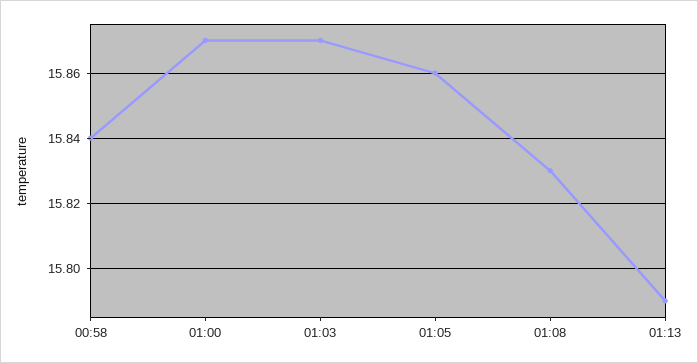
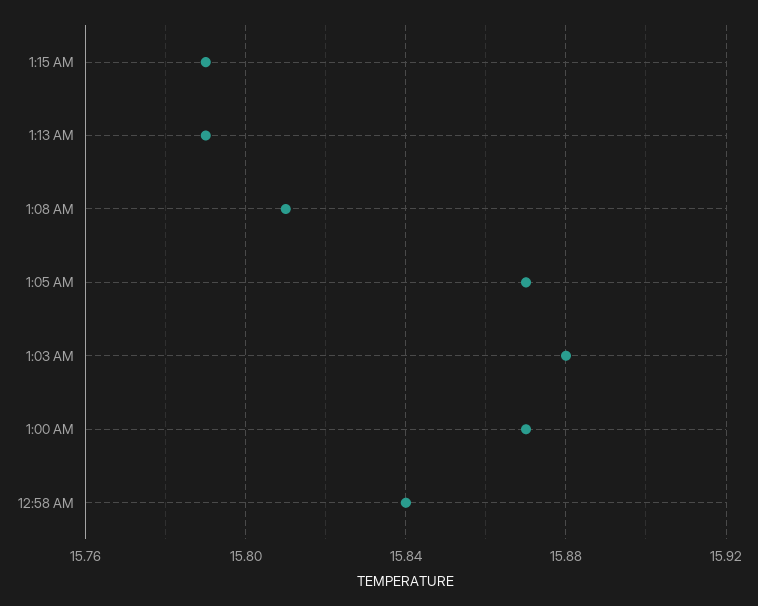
01:03: 15.87 -> 15.88
01:05: 15.86 -> 15.87
01:08: 15.83 -> 15.81
1:15 AM: none -> 15.79

